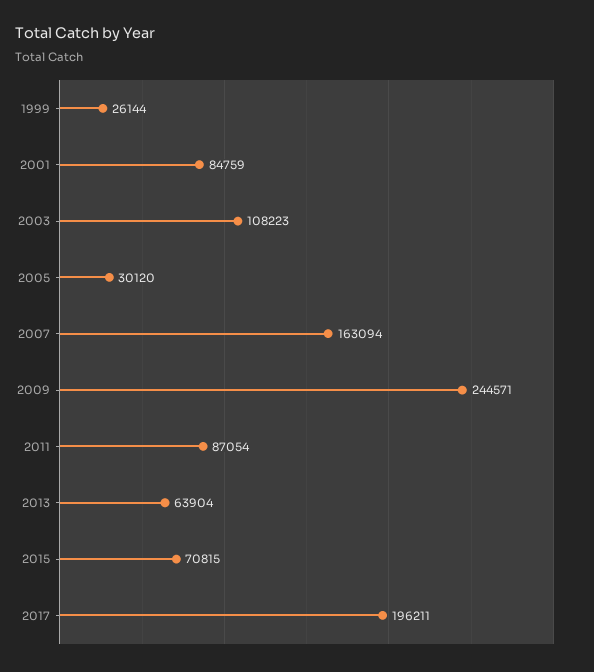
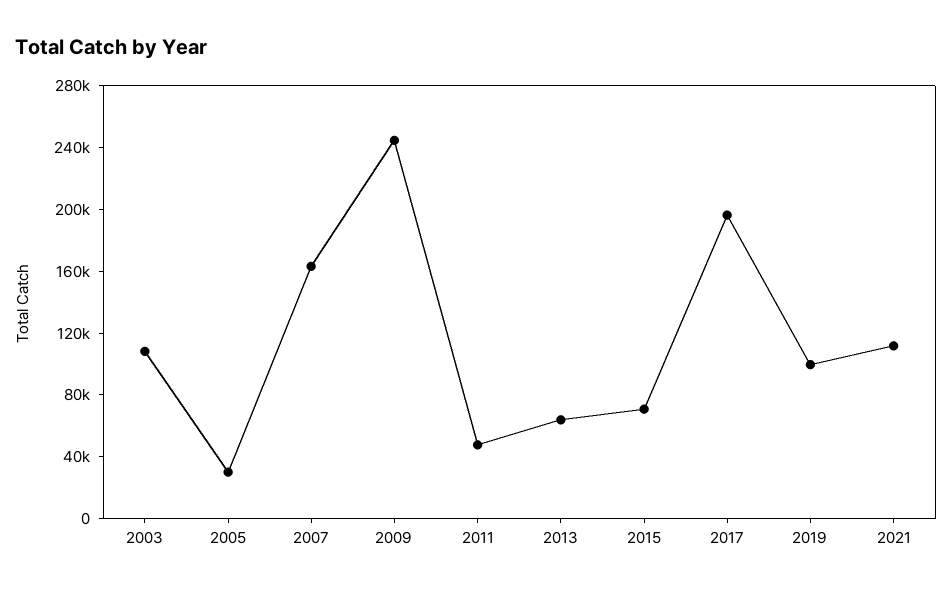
1999: 26144 -> none
2001: 84759 -> none
2011: 87054 -> 50000
2019: none -> 100000
2021: none -> 110000

